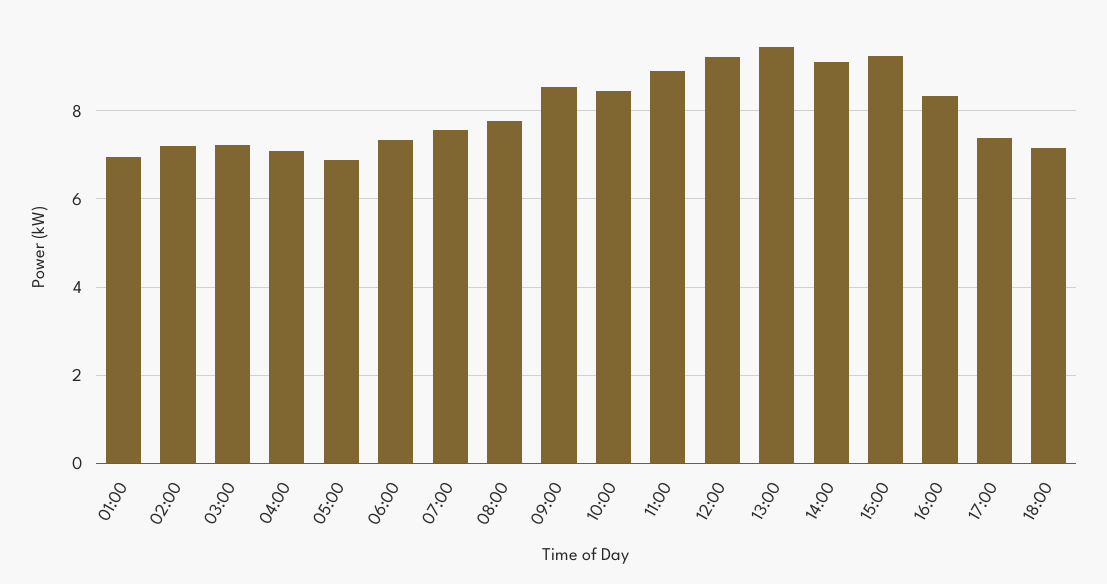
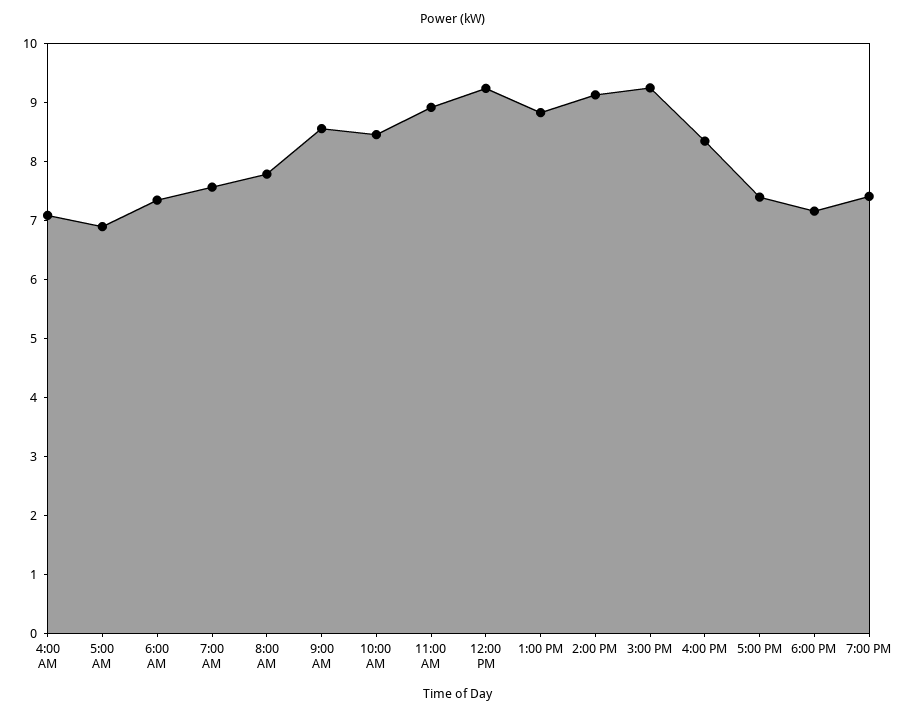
01:00: 7 -> none
02:00: 7.2 -> none
03:00: 7.2 -> none
13:00: 9.4 -> 8.8
7:00 PM: none -> 7.4

